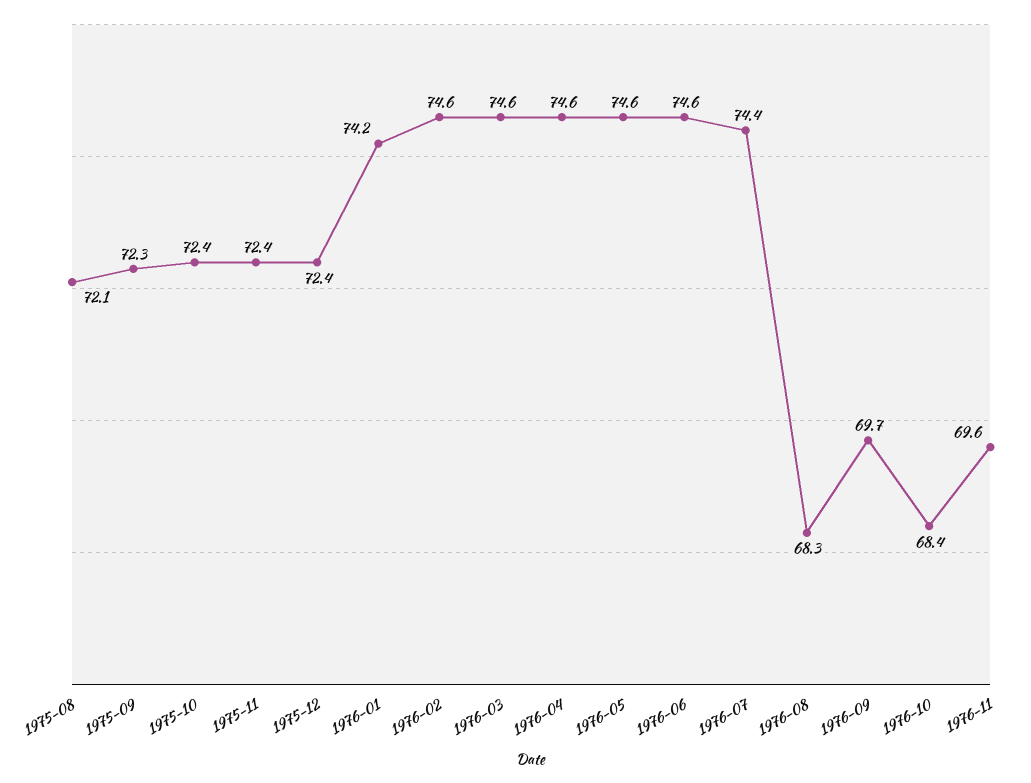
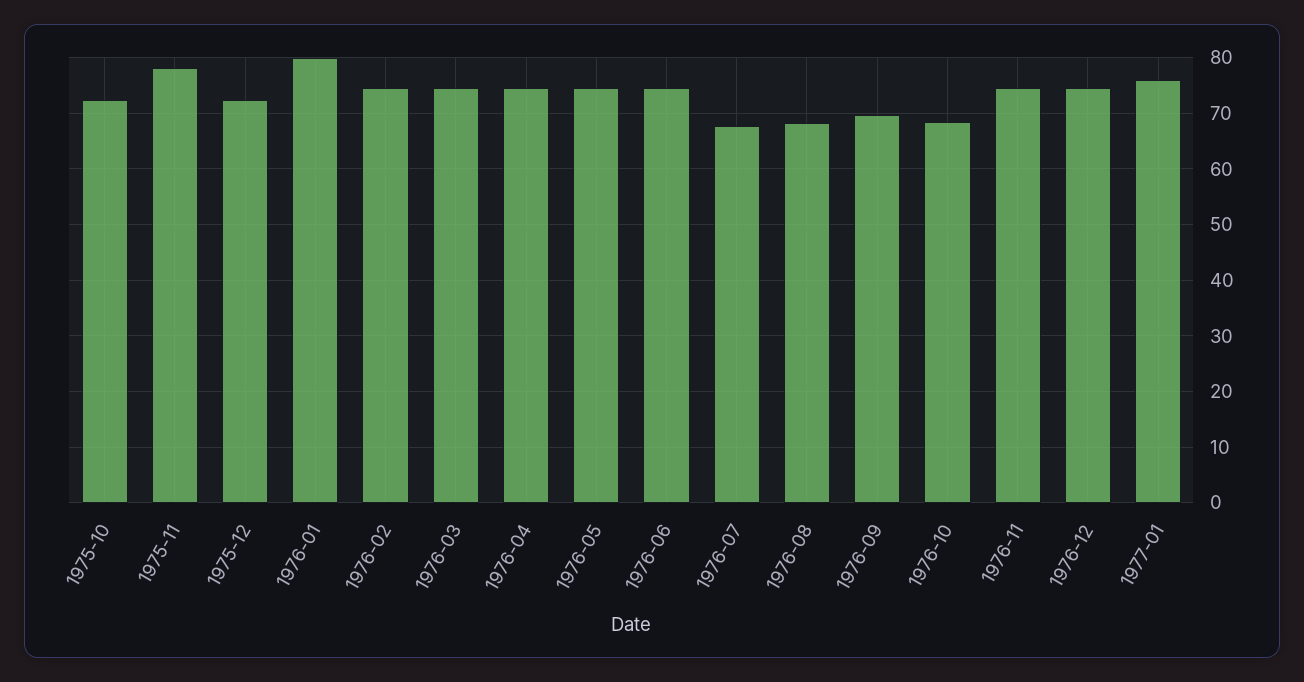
1975-08: 72.1 -> none
1975-09: 72.3 -> none
1975-11: 72.4 -> 78
1976-01: 74.2 -> 80
1976-07: 74.4 -> 68
1976-11: 69.6 -> 74
1976-12: none -> 74
1977-01: none -> 76

